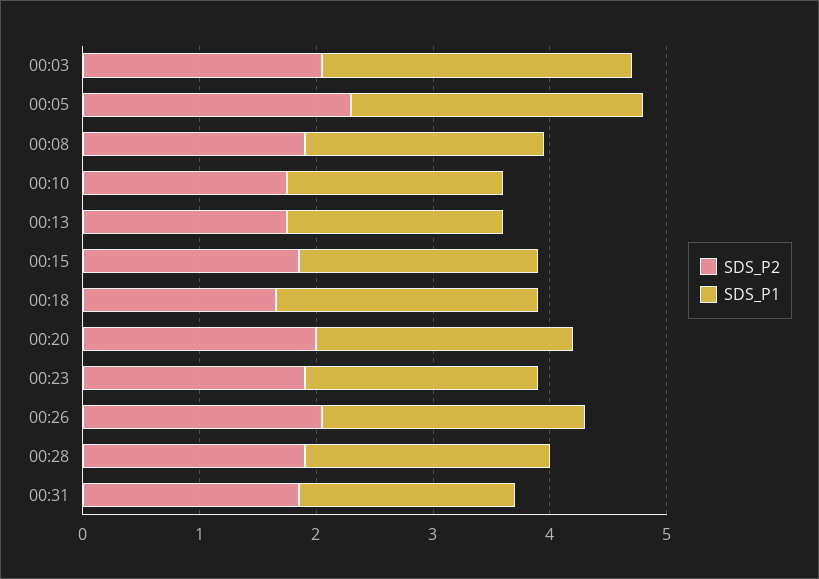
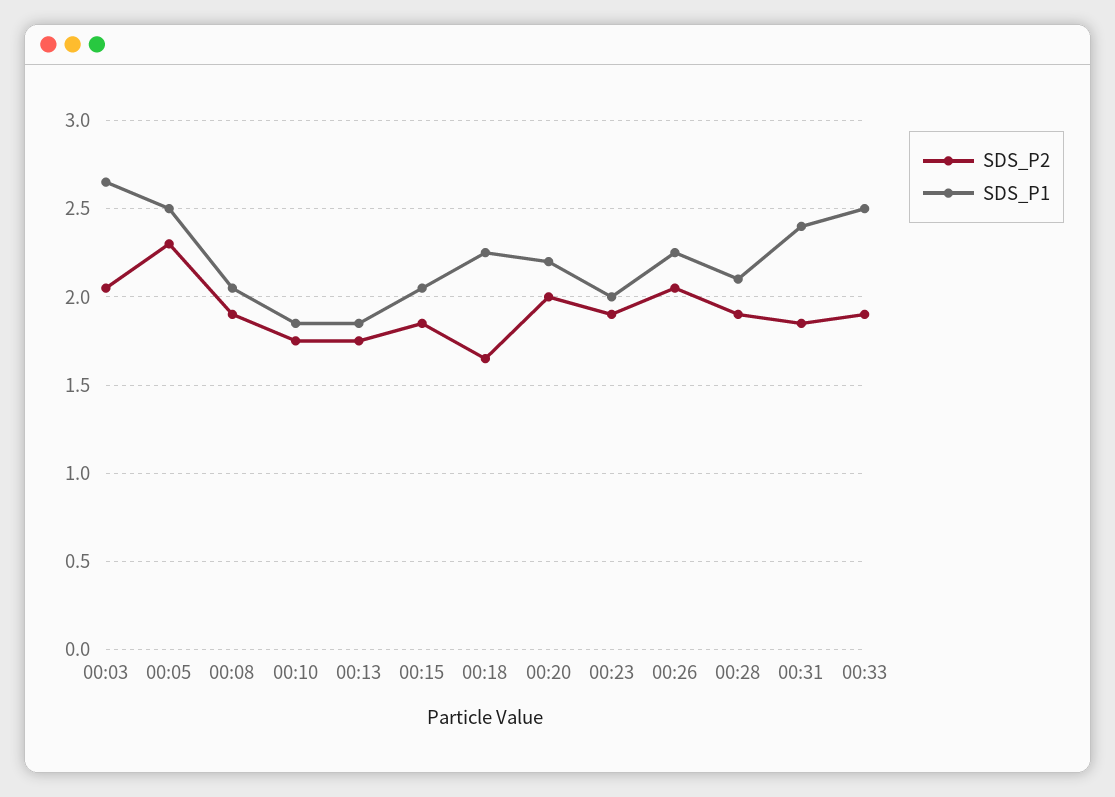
SDS_P1, 00:31: 1.8 -> 2.4
SDS_P2, 00:33: none -> 1.9
SDS_P1, 00:33: none -> 2.5

